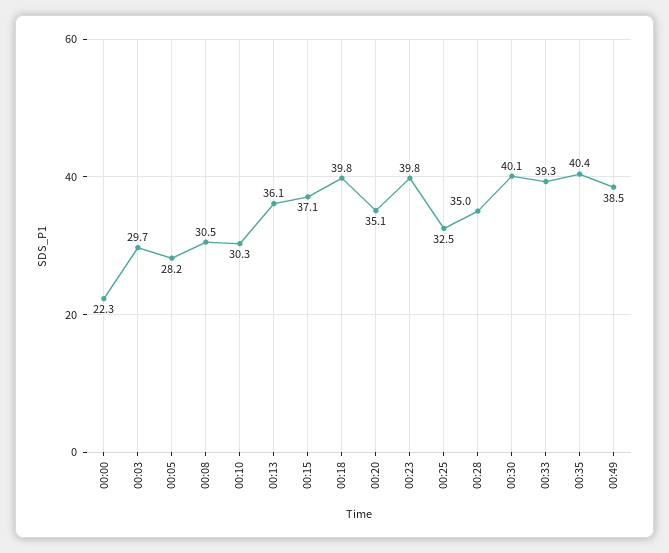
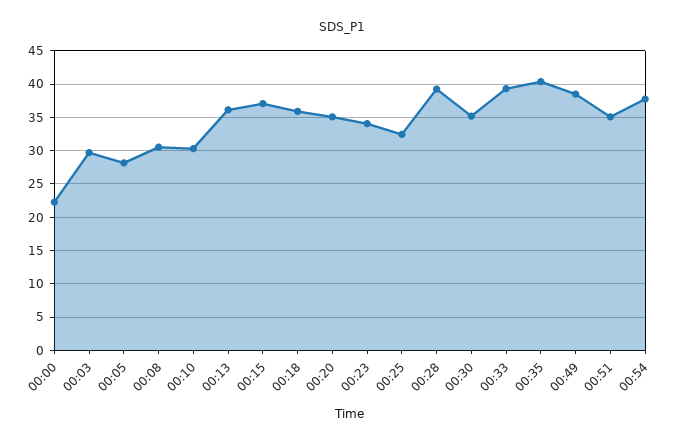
00:18: 39.8 -> 36
00:23: 39.8 -> 34
00:28: 35 -> 39
00:30: 40.1 -> 35
00:51: none -> 35
00:54: none -> 38

